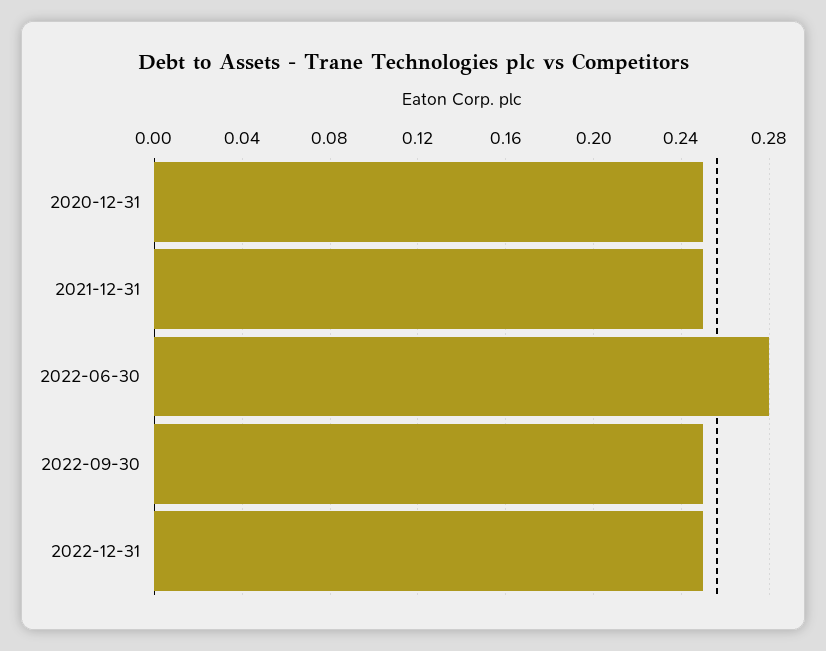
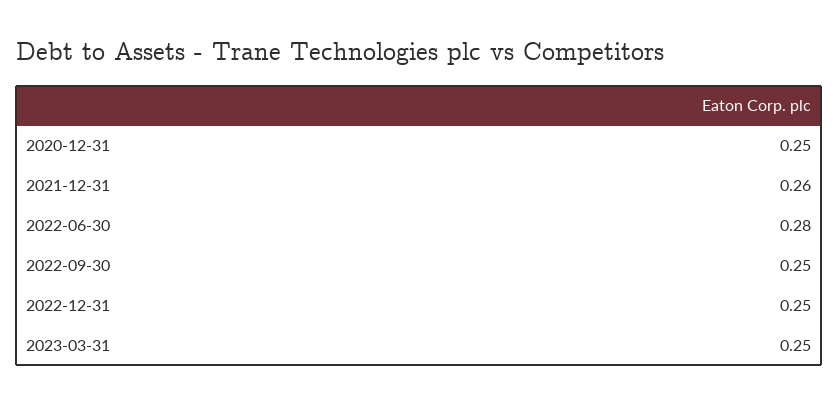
2021-12-31: 0.25 -> 0.26
2023-03-31: none -> 0.25

